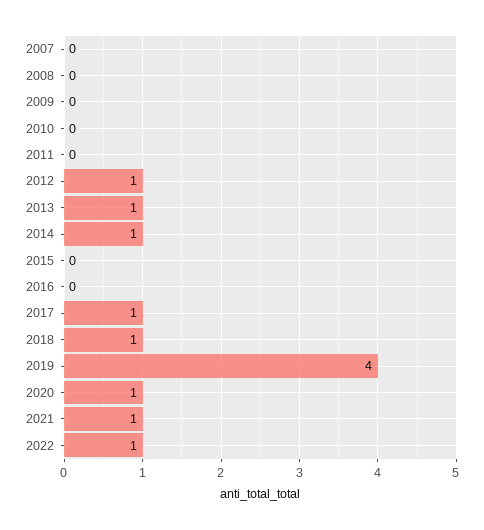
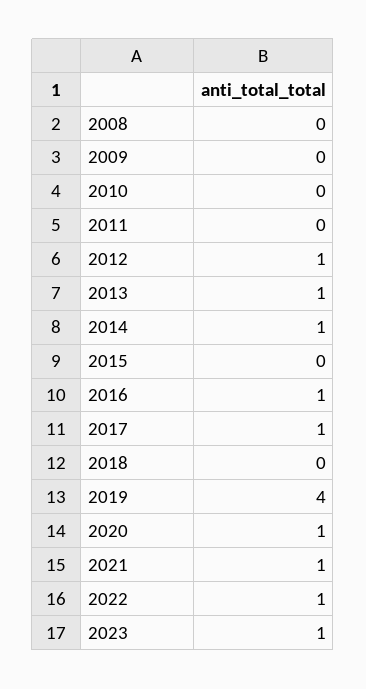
2007: 0 -> none
2016: 0 -> 1
2018: 1 -> 0
2023: none -> 1

